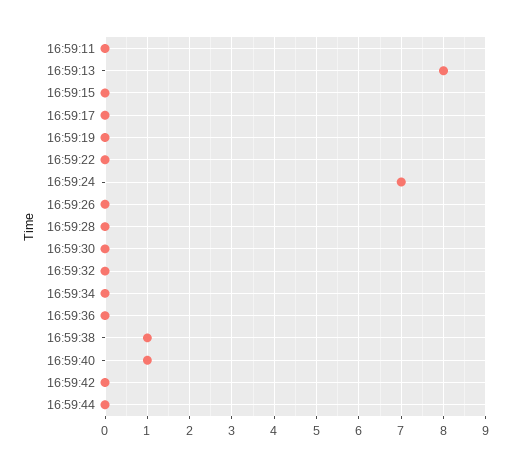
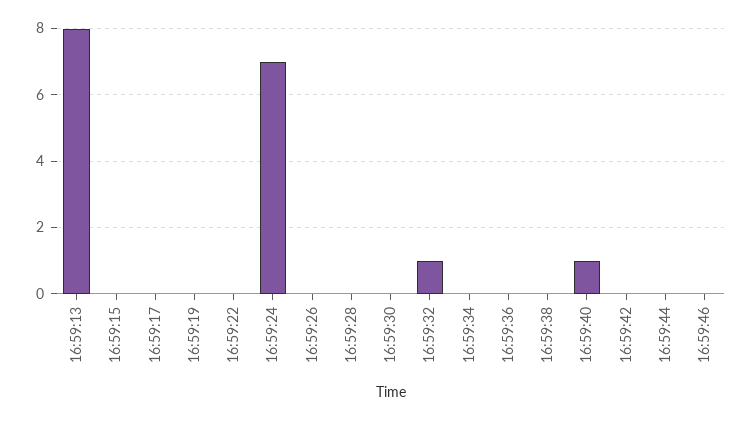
16:59:11: 0 -> none
16:59:32: 0 -> 1
16:59:38: 1 -> 0
16:59:46: none -> 0

